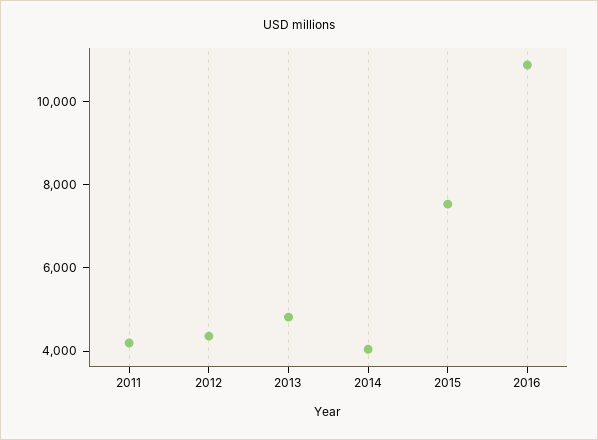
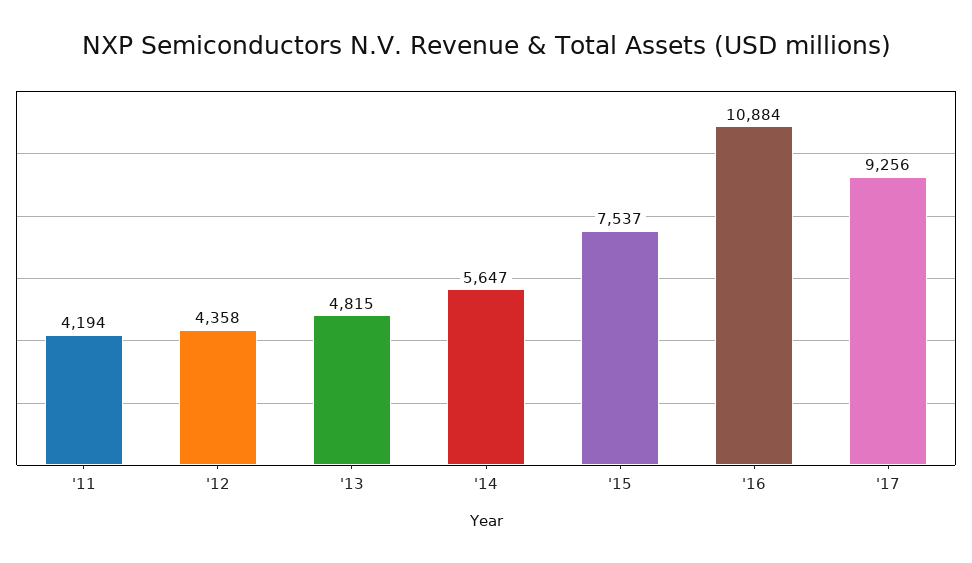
2014: 4000 -> 5647
'17: none -> 9256

